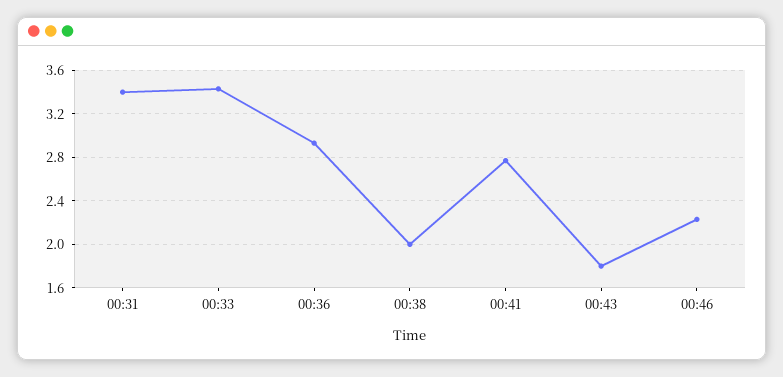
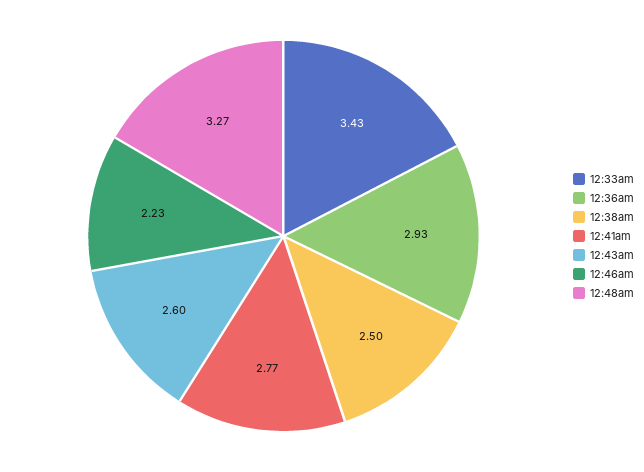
00:31: 3.4 -> none
00:38: 2 -> 2.5
00:43: 1.8 -> 2.6
12:48am: none -> 3.27

